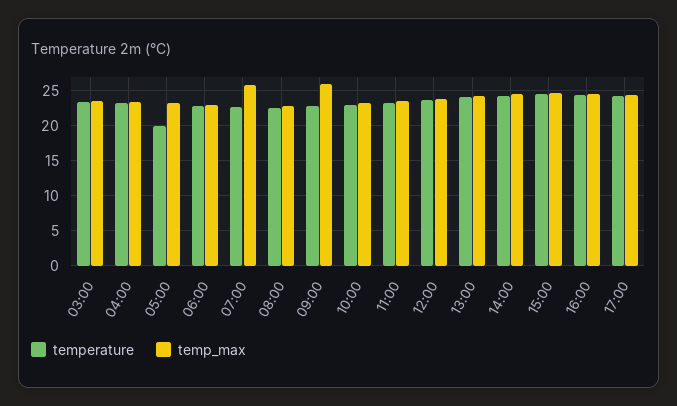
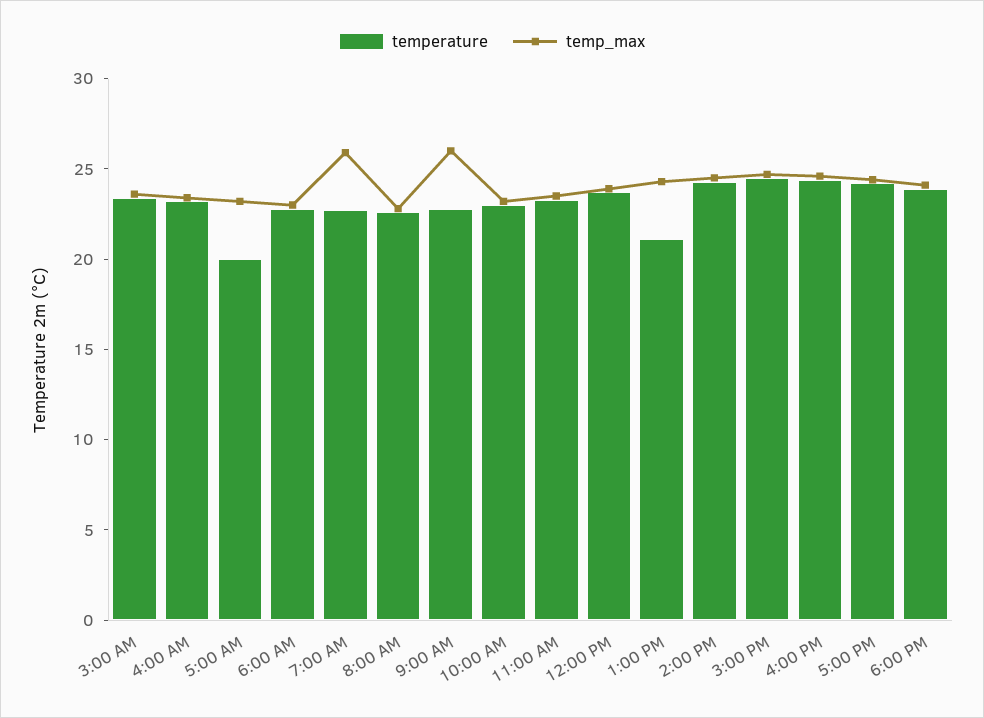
temperature, 13:00: 24 -> 21
temperature, 6:00 PM: none -> 24
temp_max, 6:00 PM: none -> 24

